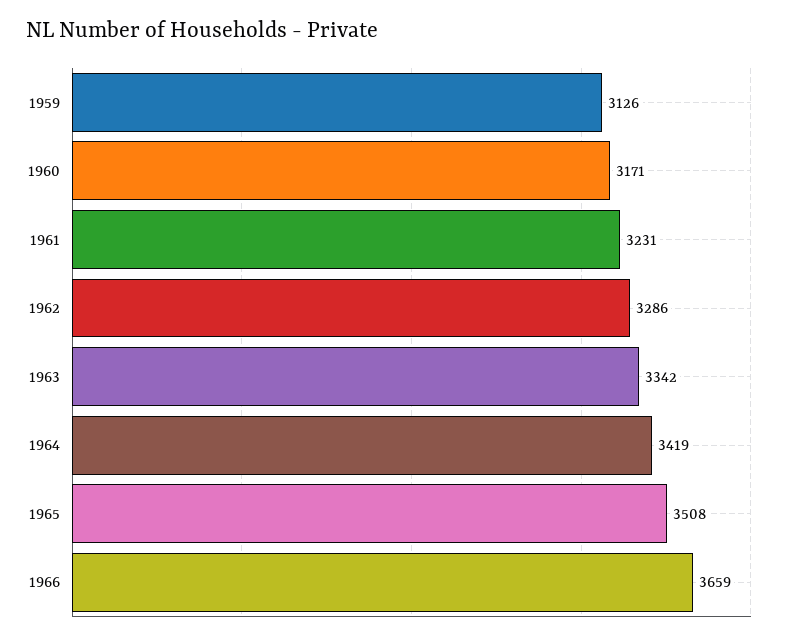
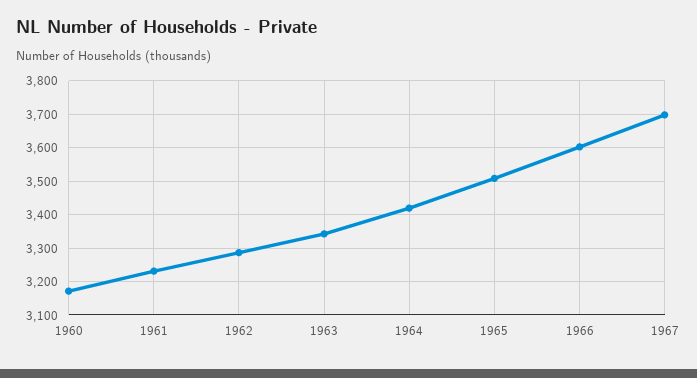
1959: 3126 -> none
1966: 3659 -> 3600
1967: none -> 3700

